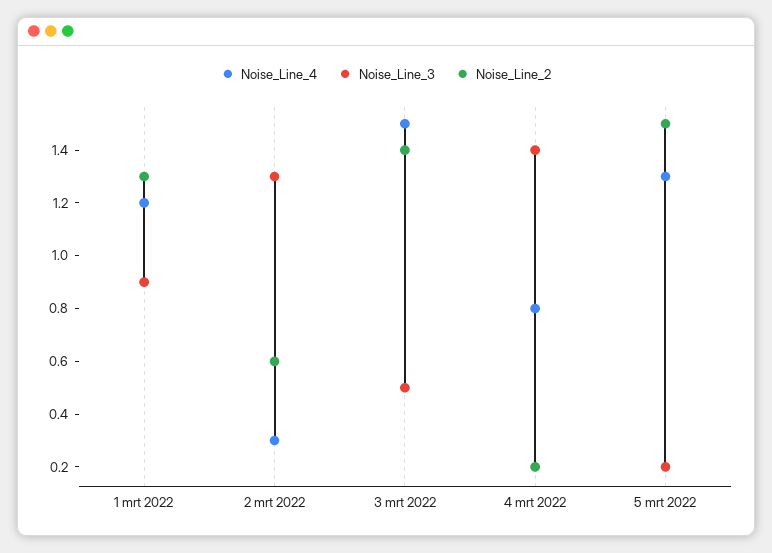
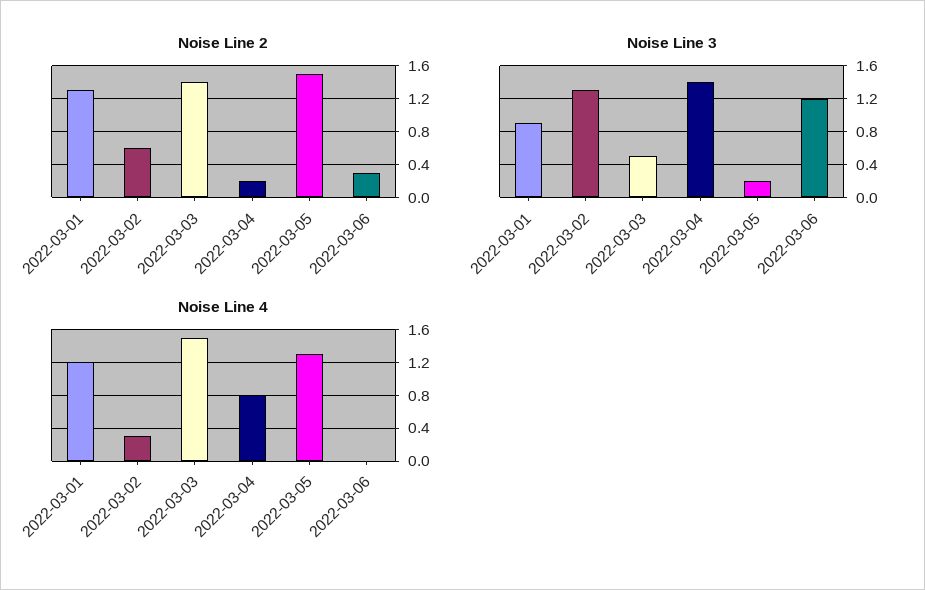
Noise_Line_2, 2022-03-06: none -> 0.3
Noise_Line_3, 2022-03-06: none -> 1.2
Noise_Line_4, 2022-03-06: none -> 0

